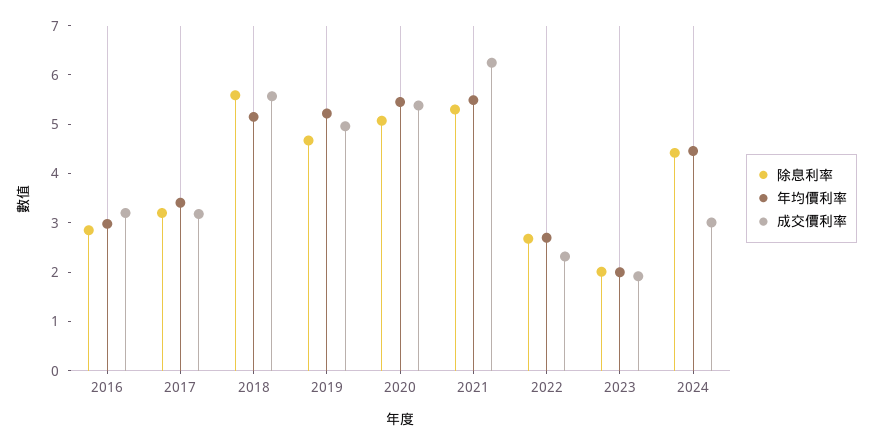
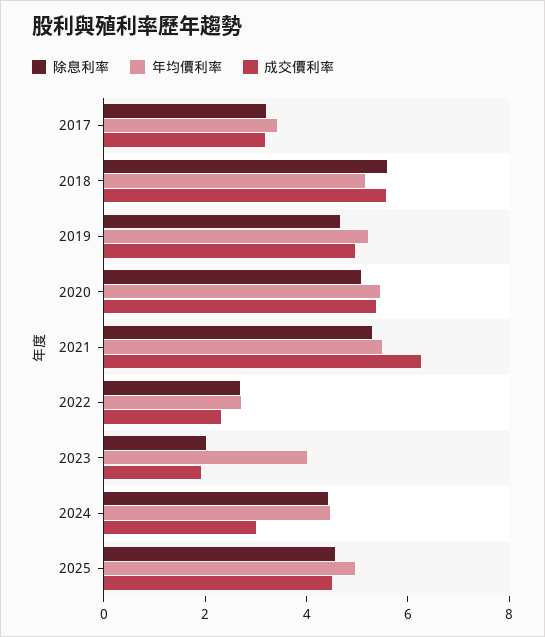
除息利率, 2016: 2.8 -> none
年均價利率, 2016: 3 -> none
成交價利率, 2016: 3.2 -> none
年均價利率, 2023: 2 -> 4
除息利率, 2025: none -> 4.5
年均價利率, 2025: none -> 5
成交價利率, 2025: none -> 4.5

